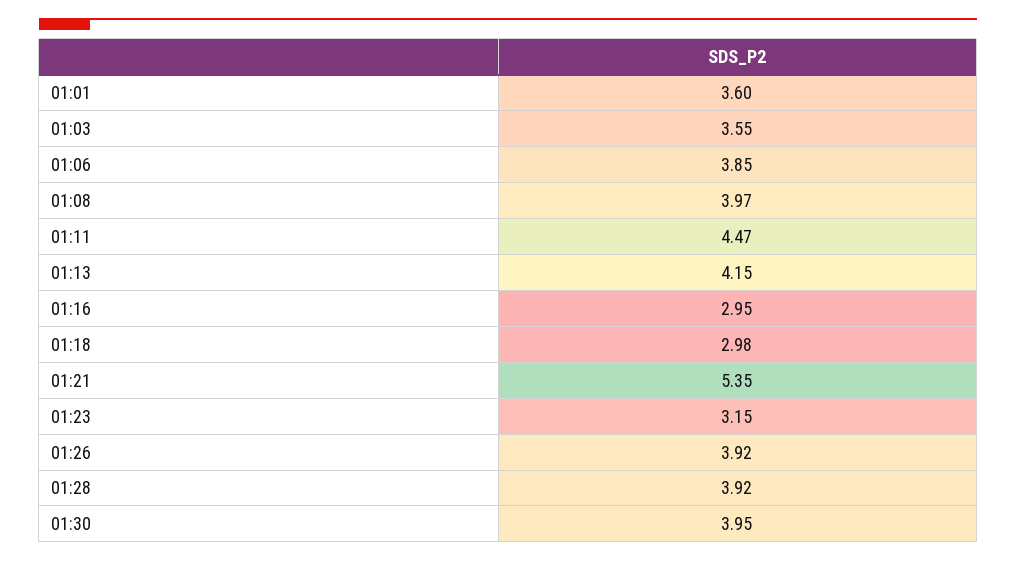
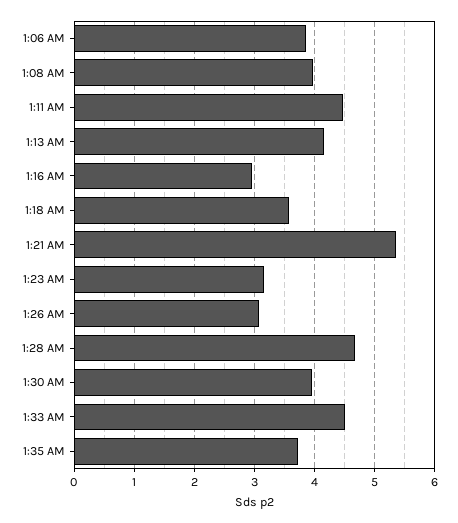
01:01: 3.6 -> none
01:03: 3.55 -> none
01:18: 2.98 -> 3.6
01:26: 3.92 -> 3.1
01:28: 3.92 -> 4.7
1:33 AM: none -> 4.5
1:35 AM: none -> 3.7

